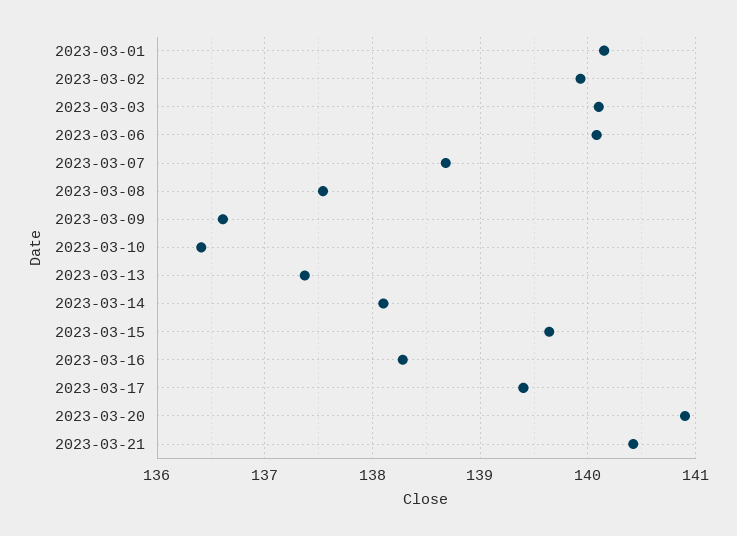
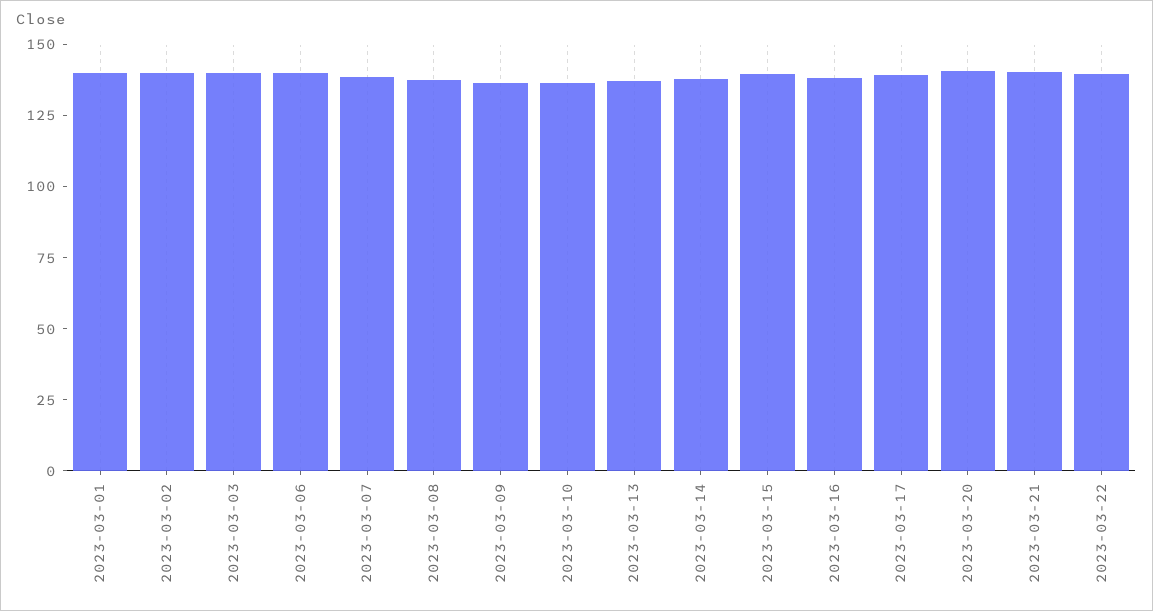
2023-03-22: none -> 140

